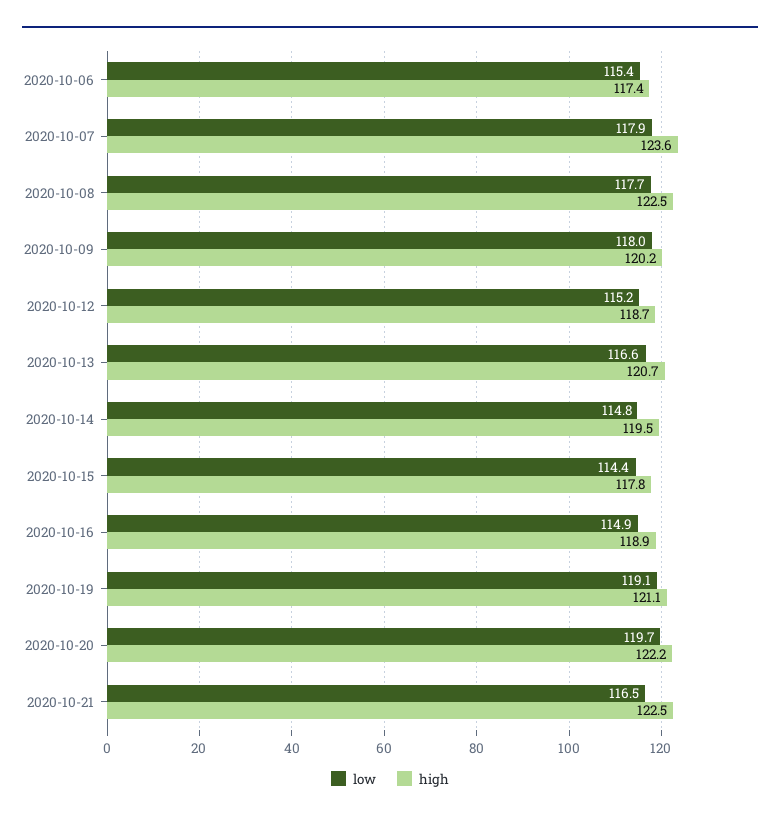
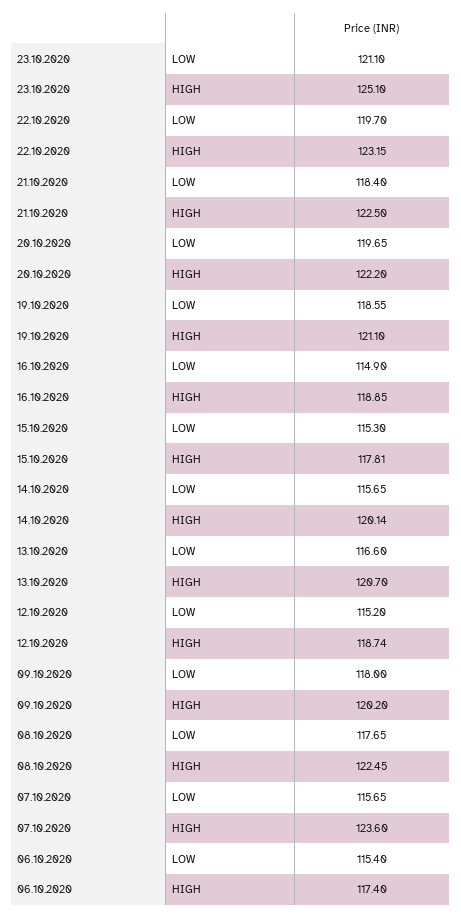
low, 2020-10-07: 117.9 -> 115.65
low, 2020-10-14: 114.8 -> 115.65
high, 2020-10-14: 119.5 -> 120.14
low, 2020-10-15: 114.4 -> 115.3
low, 2020-10-19: 119.1 -> 118.55
low, 2020-10-21: 116.5 -> 118.4
low, 23.10.2020: none -> 121.1
high, 23.10.2020: none -> 125.1
low, 22.10.2020: none -> 119.7
high, 22.10.2020: none -> 123.15

